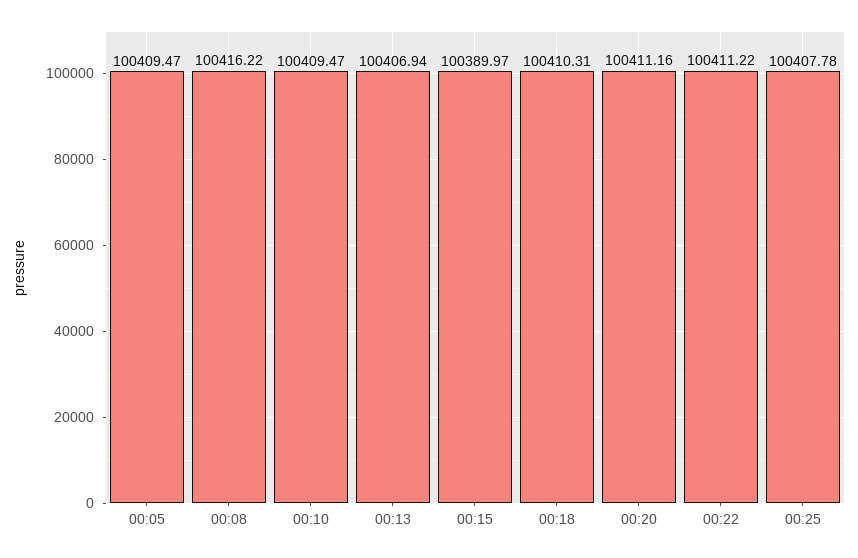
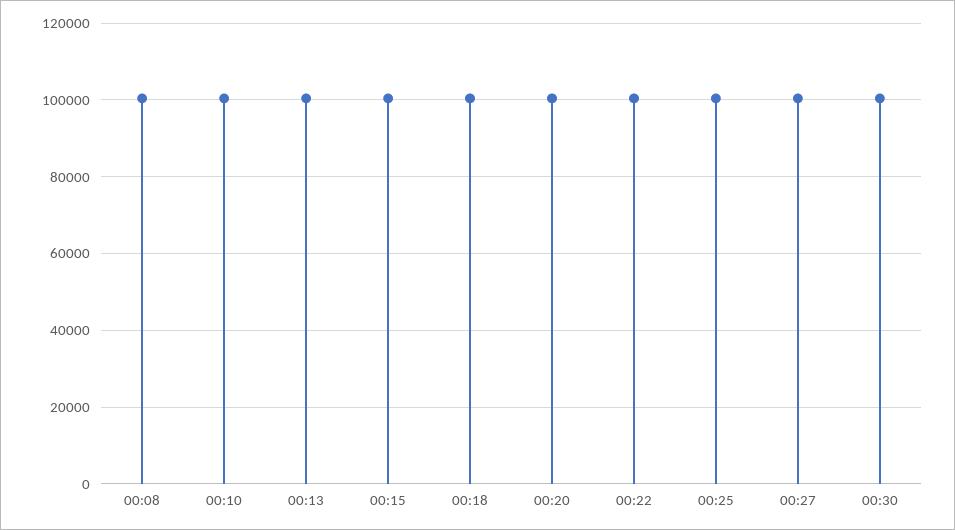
00:05: 100409.47 -> none
00:27: none -> 100000
00:30: none -> 100000

